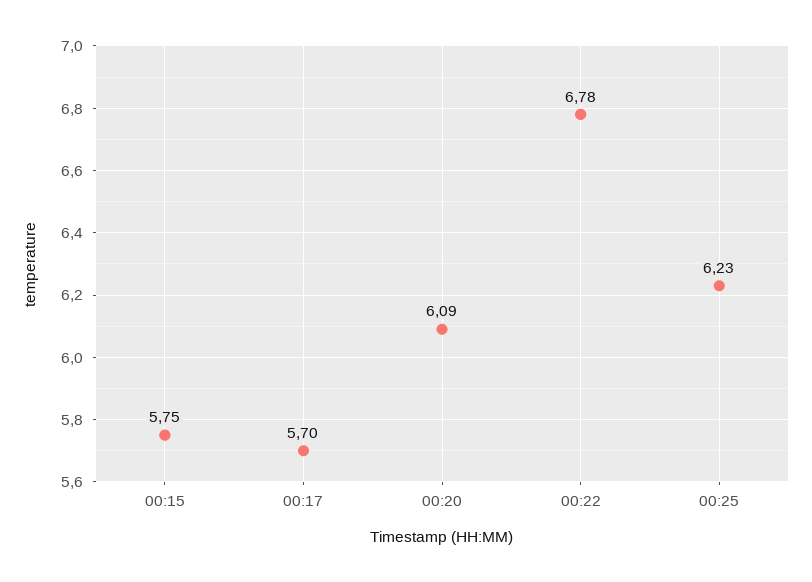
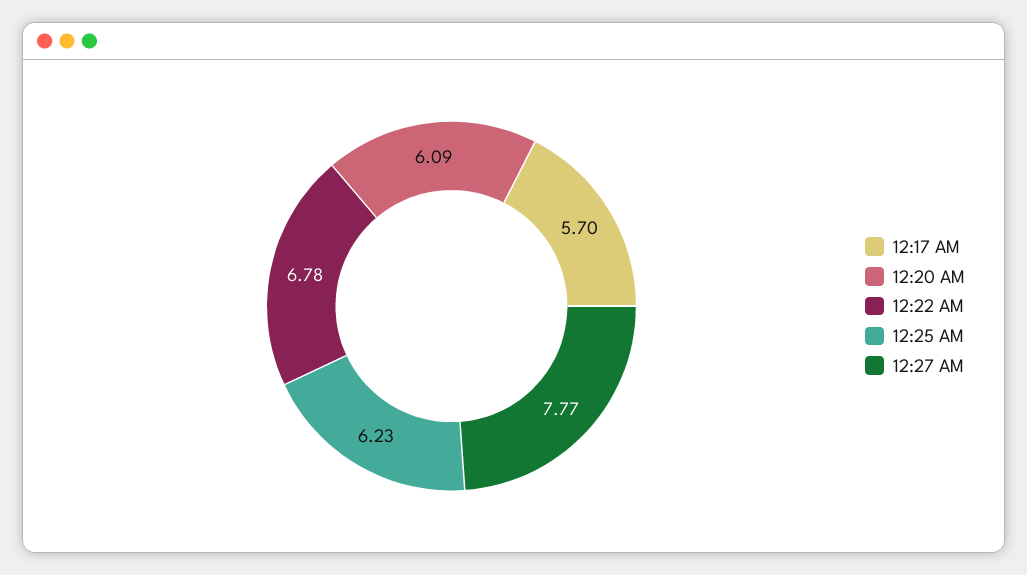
00:15: 5.75 -> none
12:27 AM: none -> 7.77

